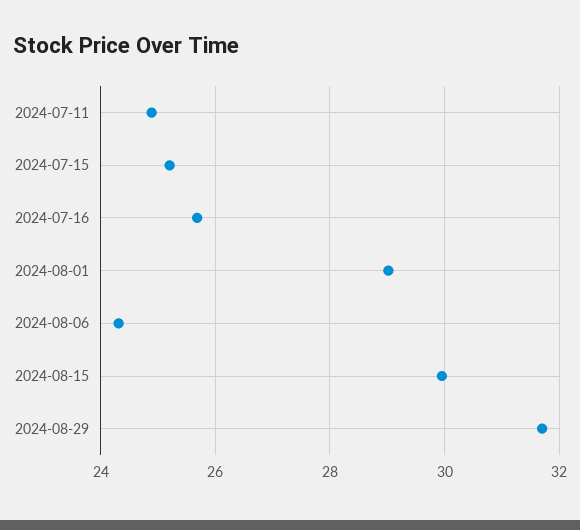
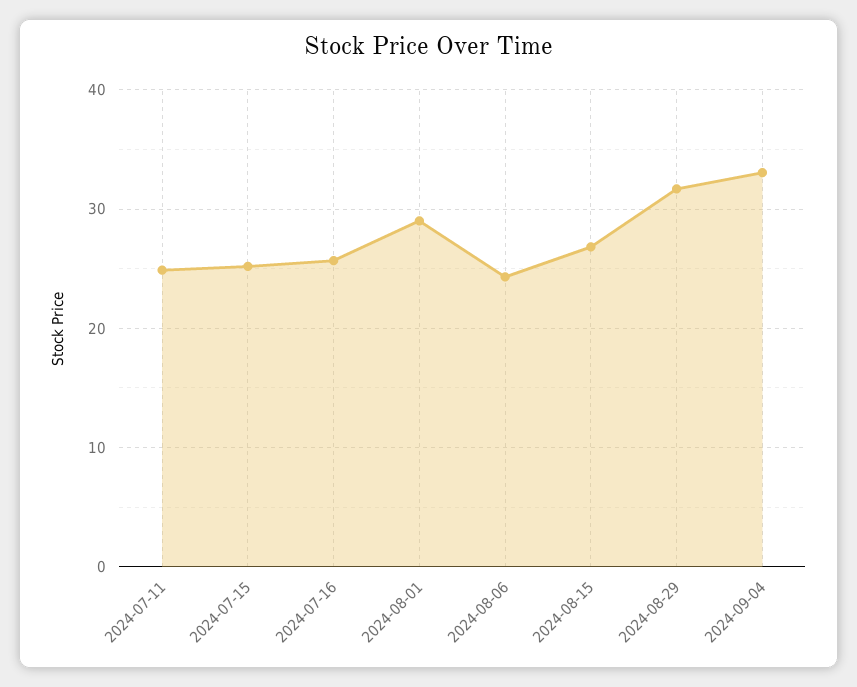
2024-08-15: 30 -> 27
2024-09-04: none -> 33

